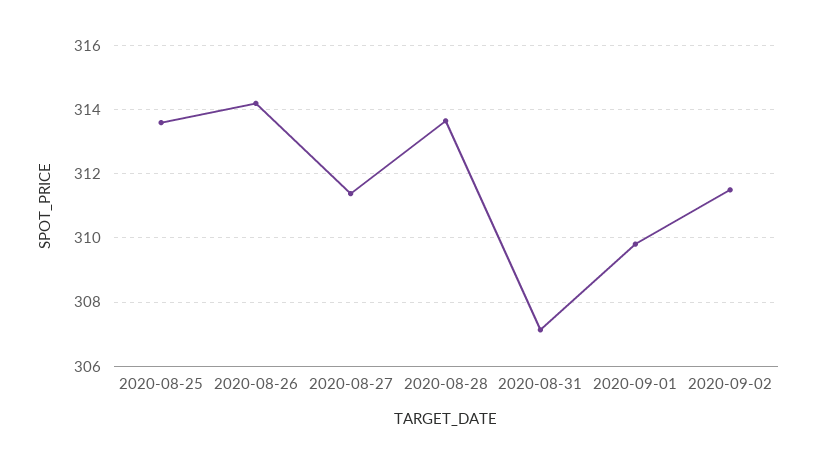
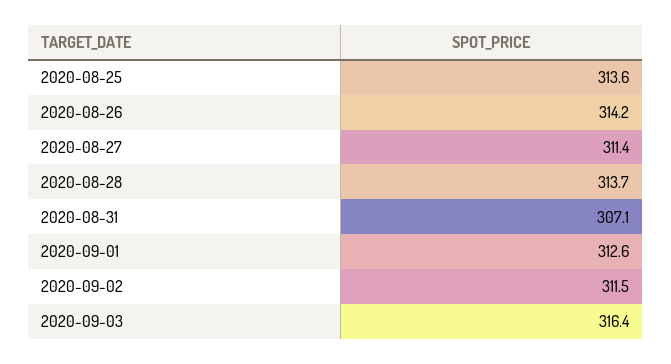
2020-09-01: 309.8 -> 312.6
2020-09-03: none -> 316.4

